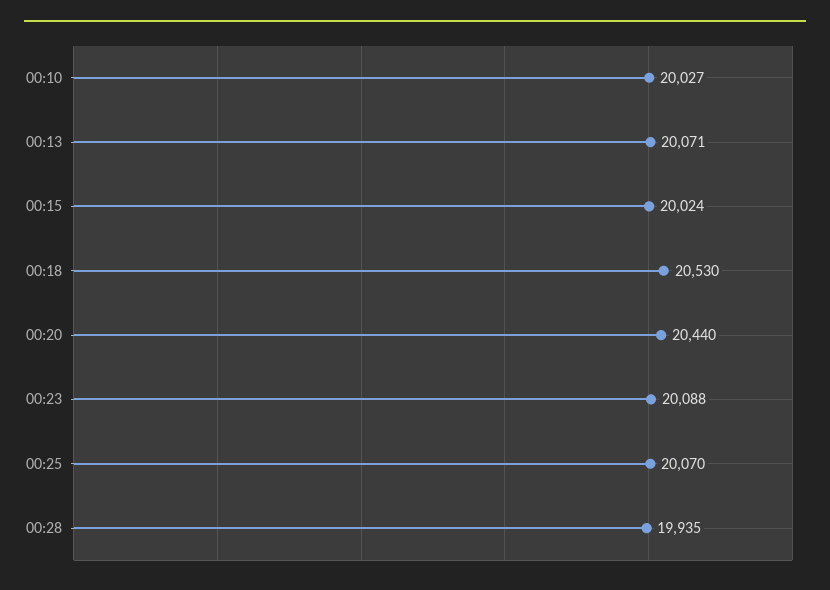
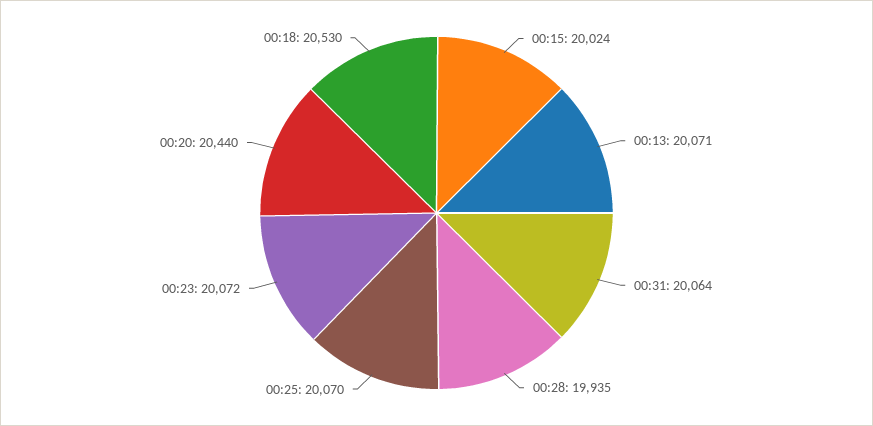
00:10: 20027 -> none
00:23: 20088 -> 20072
00:31: none -> 20064

